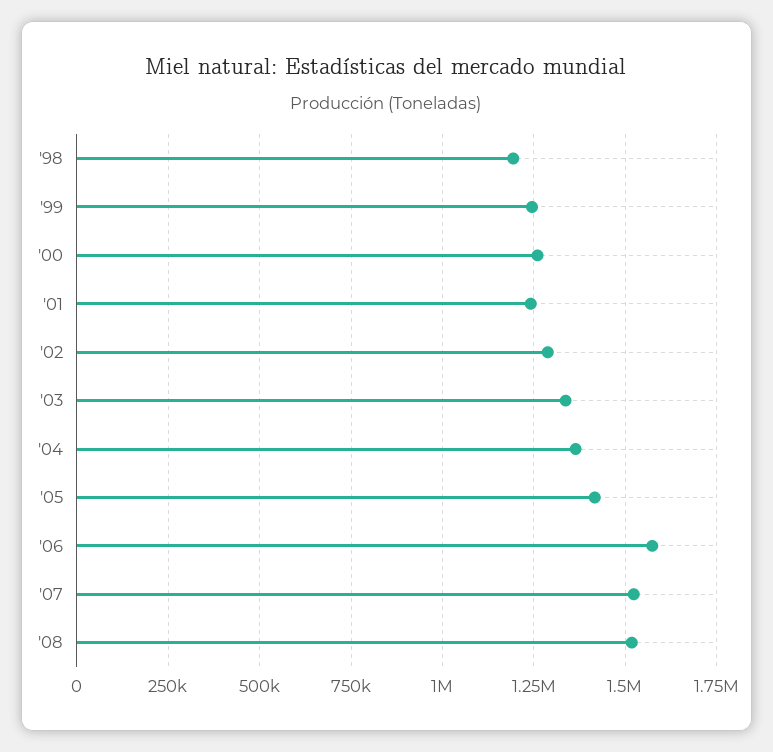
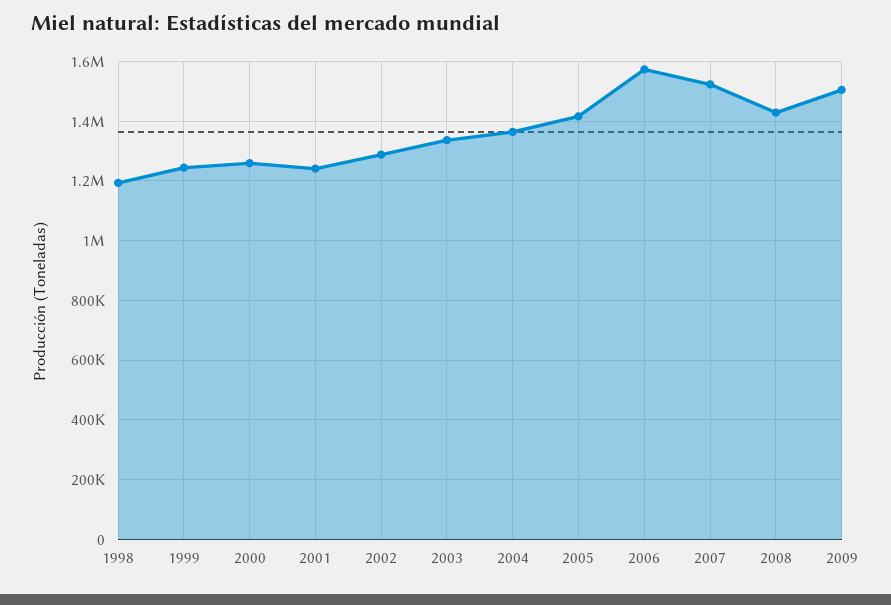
'08: 1525000 -> 1425000
2009: none -> 1500000

